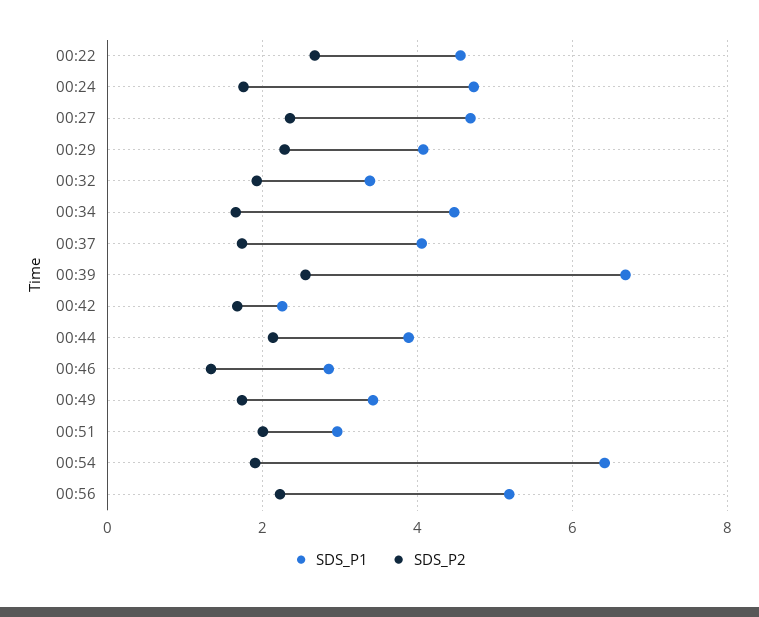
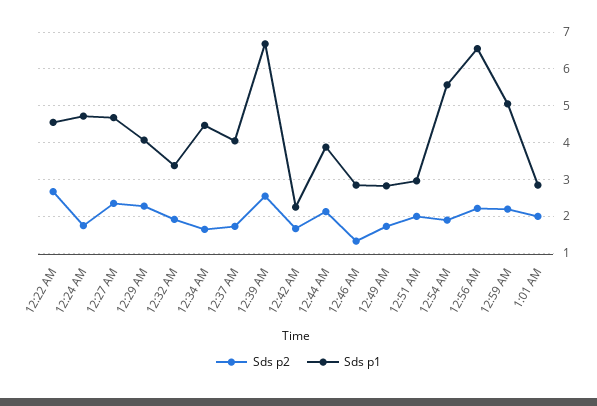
SDS_P1, 00:49: 3.4 -> 2.8
SDS_P1, 00:54: 6.4 -> 5.6
SDS_P1, 00:56: 5.2 -> 6.6
SDS_P2, 12:59 AM: none -> 2.2
SDS_P1, 12:59 AM: none -> 5
SDS_P2, 1:01 AM: none -> 2
SDS_P1, 1:01 AM: none -> 2.8

